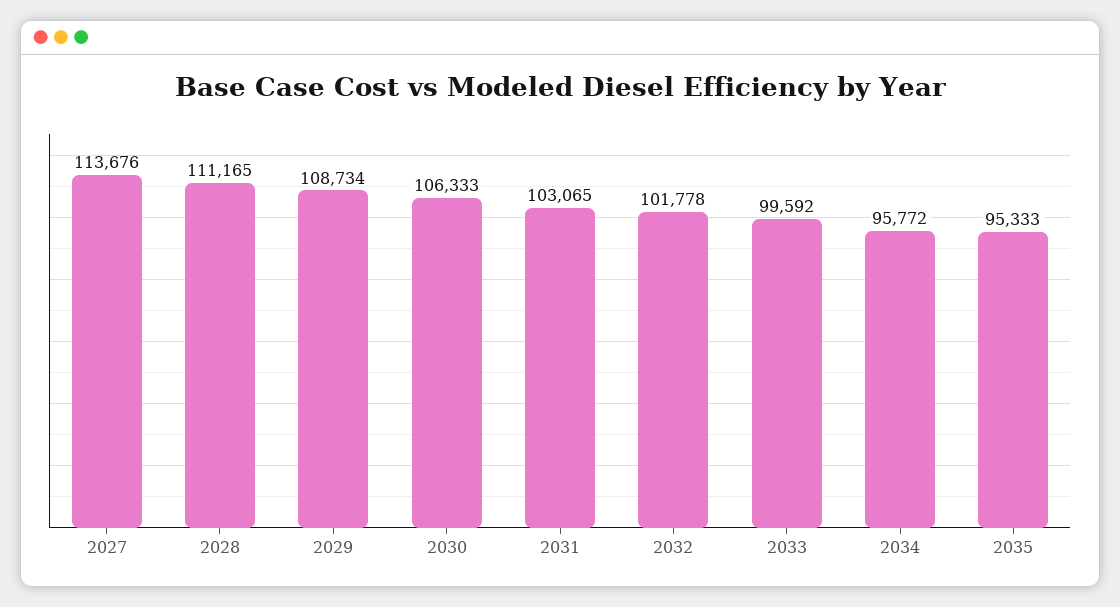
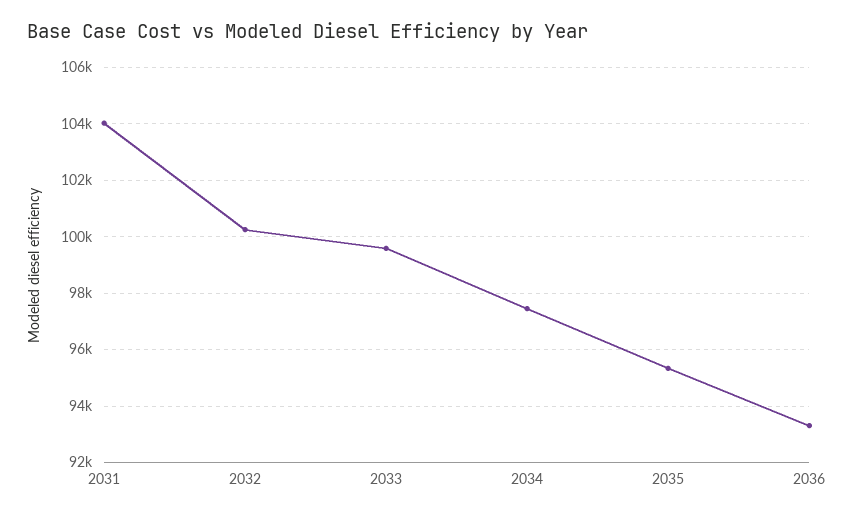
2027: 113676 -> none
2028: 111165 -> none
2029: 108734 -> none
2030: 106333 -> none
2031: 103065 -> 104000
2032: 101778 -> 100250
2034: 95772 -> 97500
2036: none -> 93250

